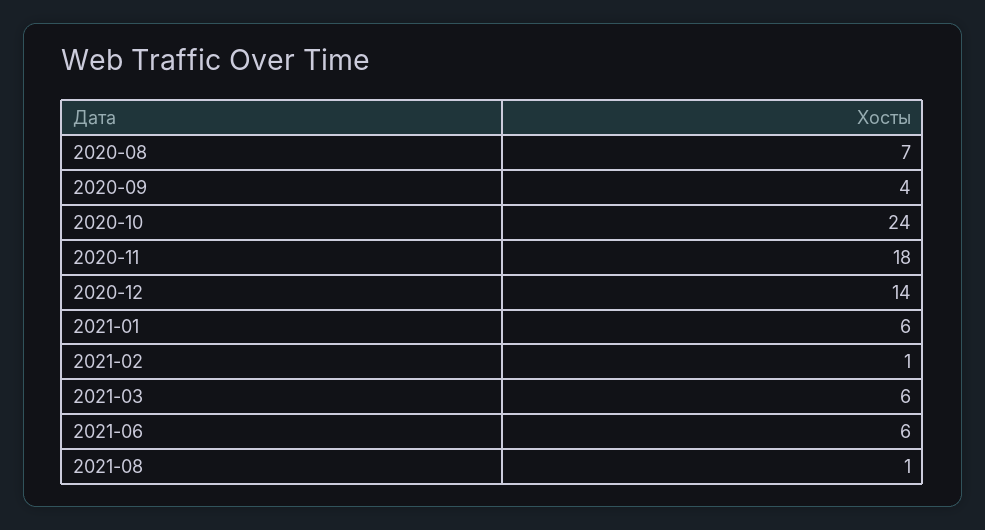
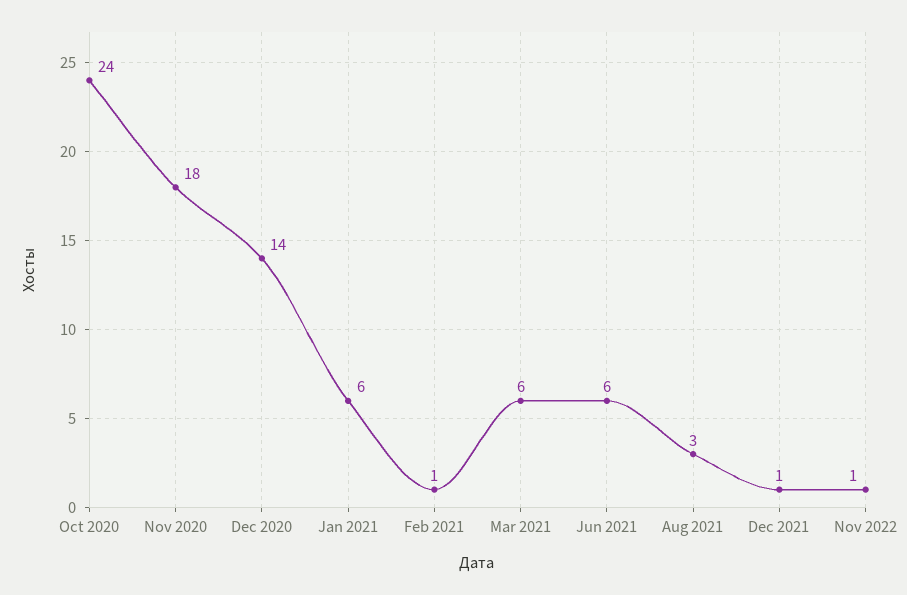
2020-08: 7 -> none
2020-09: 4 -> none
2021-08: 1 -> 3
Dec 2021: none -> 1
Nov 2022: none -> 1

